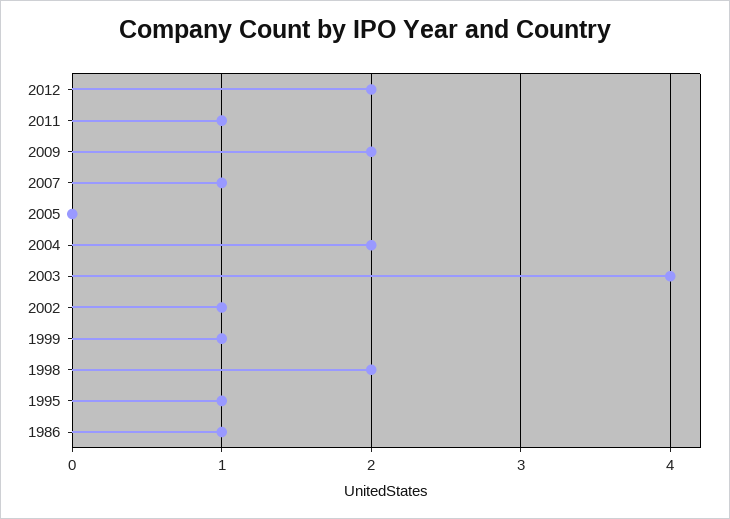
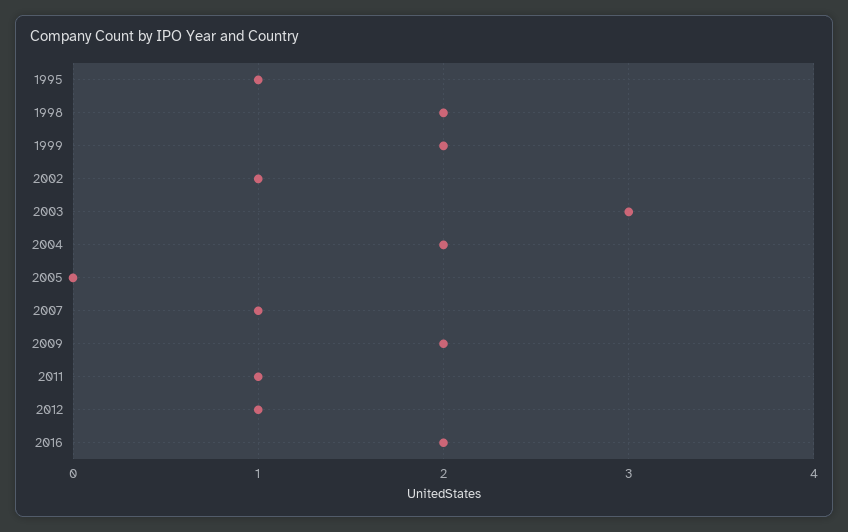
2012: 2 -> 1
2003: 4 -> 3
1999: 1 -> 2
1986: 1 -> none
2016: none -> 2

